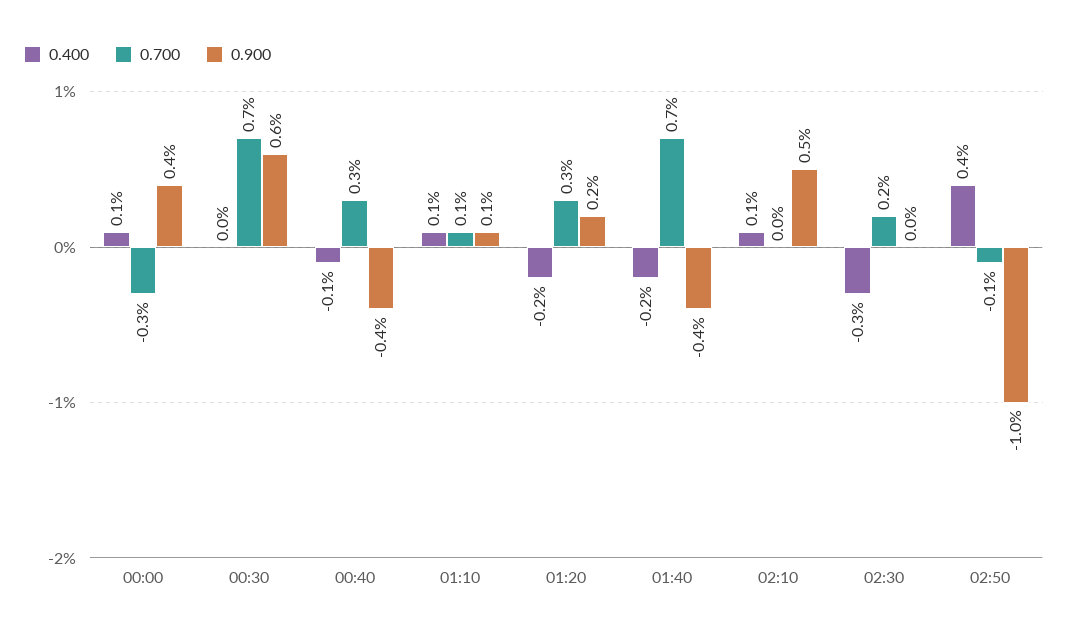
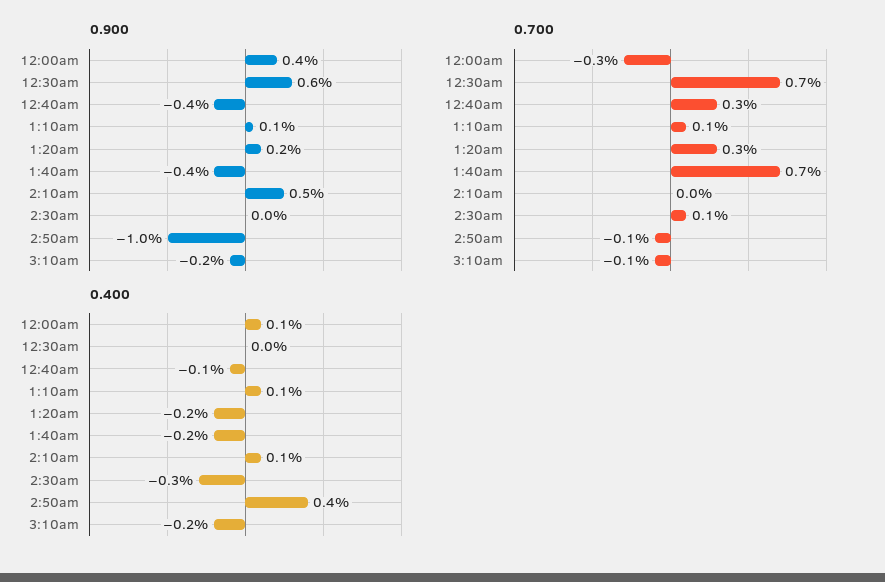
0.700, 02:30: 0.2 -> 0.1
0.900, 3:10am: none -> -0.2
0.700, 3:10am: none -> -0.1
0.400, 3:10am: none -> -0.2

